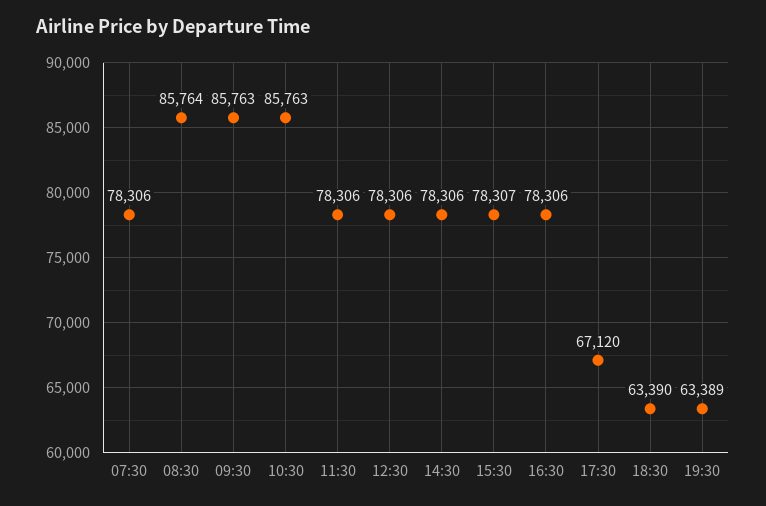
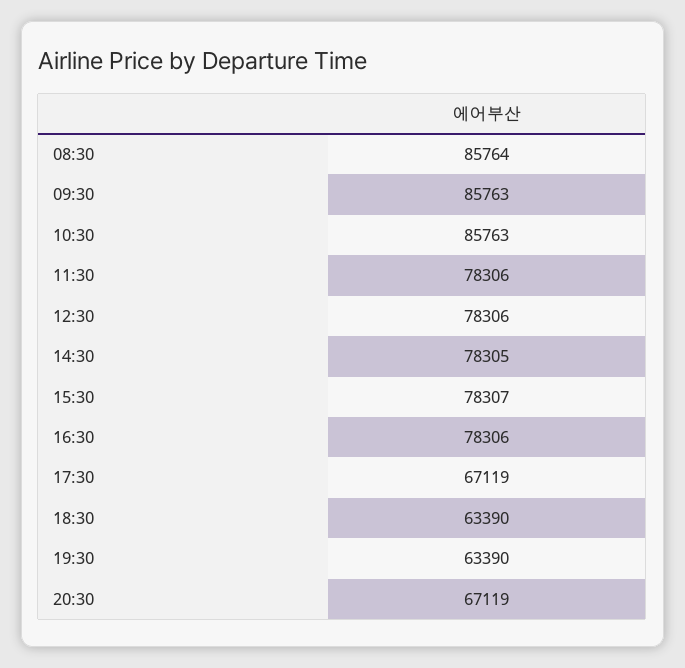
07:30: 78306 -> none
14:30: 78306 -> 78305
17:30: 67120 -> 67119
19:30: 63389 -> 63390
20:30: none -> 67119

